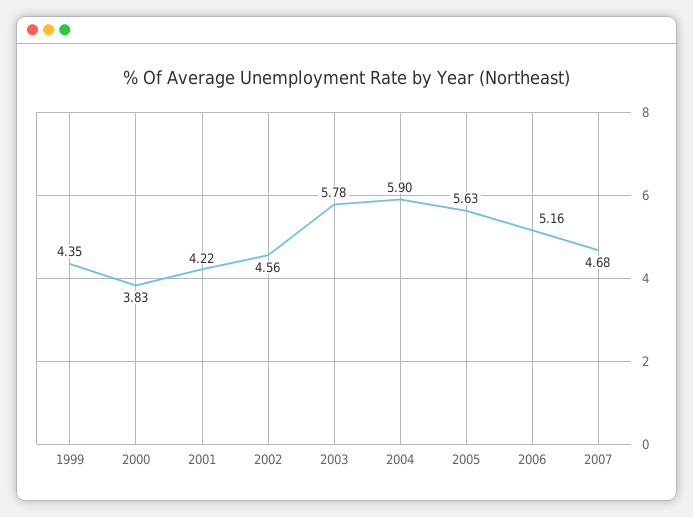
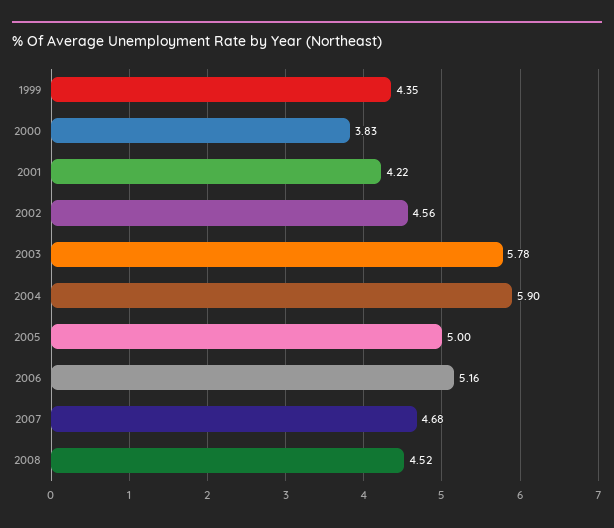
2005: 5.63 -> 5
2008: none -> 4.52

